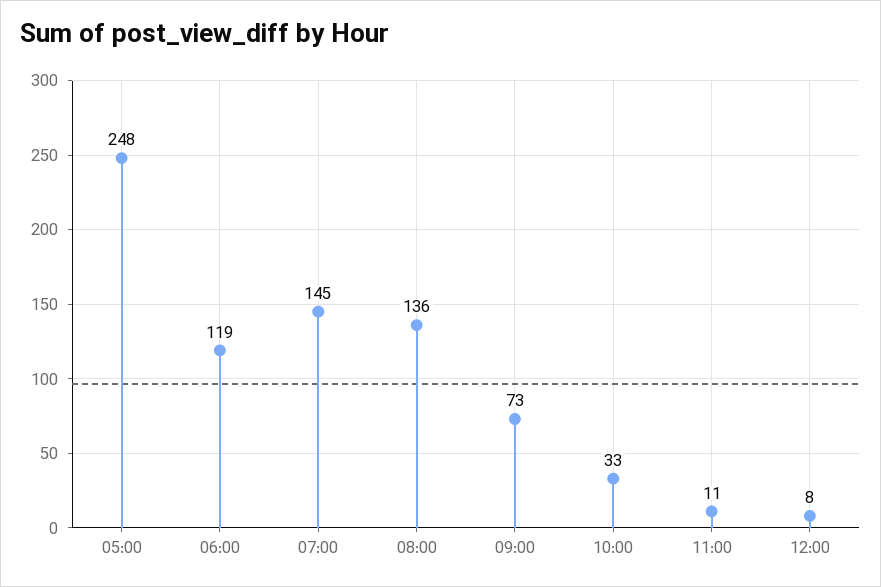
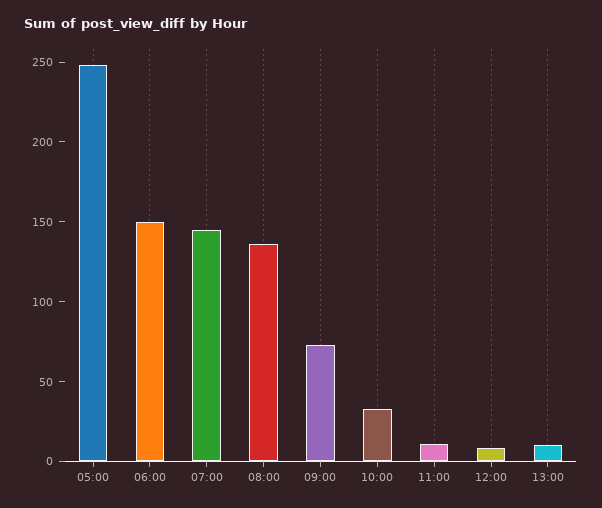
06:00: 119 -> 150
13:00: none -> 10

